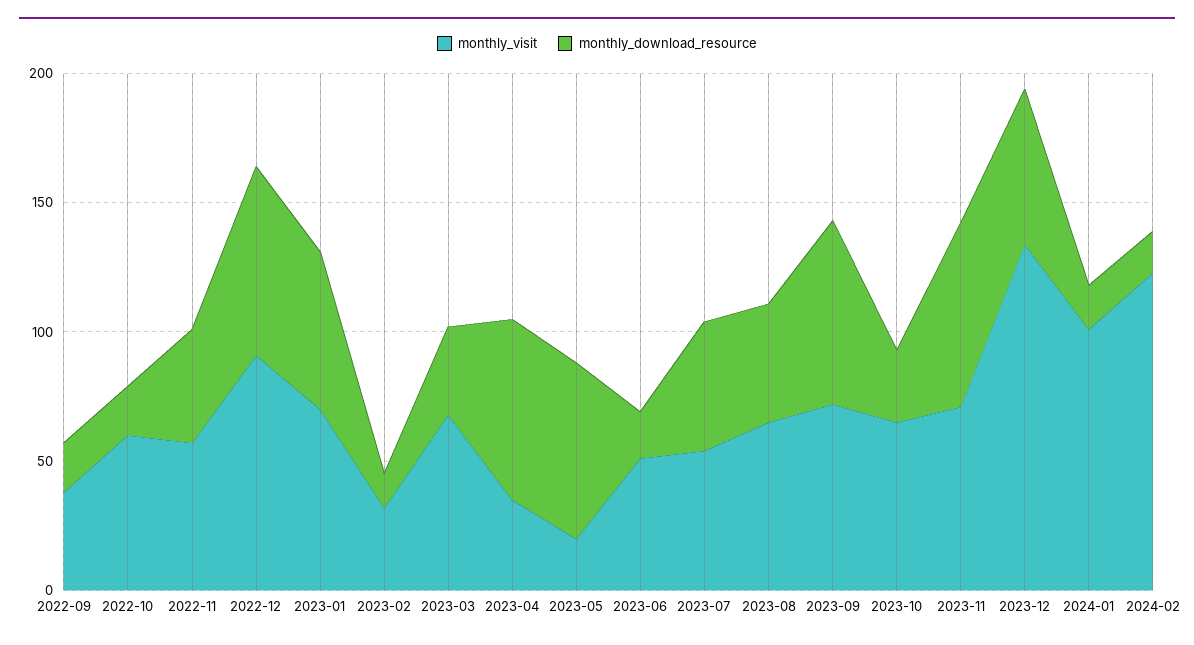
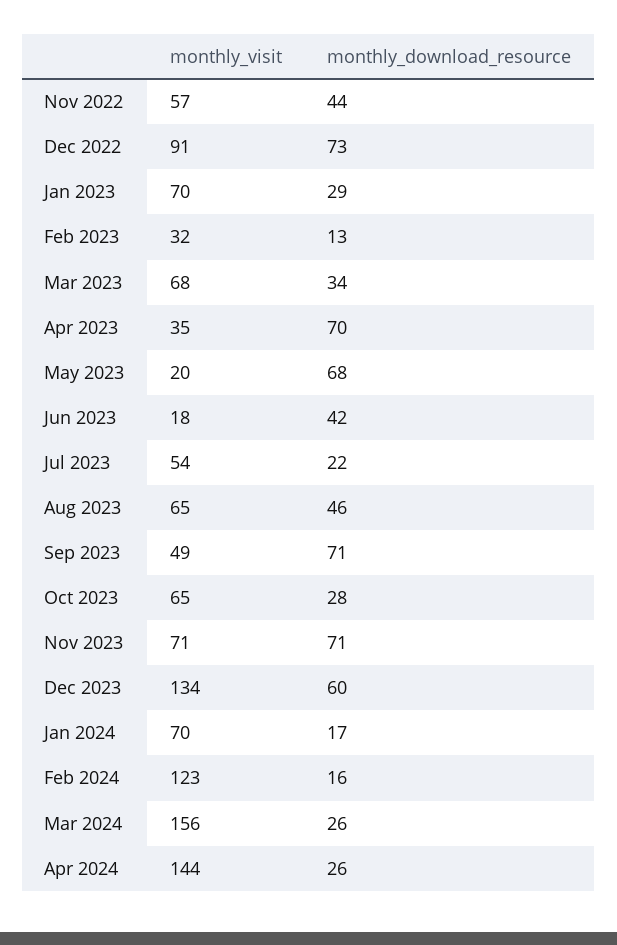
monthly_visit, 2022-09: 40 -> none
monthly_download_resource, 2022-09: 20 -> none
monthly_visit, 2022-10: 60 -> none
monthly_download_resource, 2022-10: 20 -> none
monthly_download_resource, 2023-01: 60 -> 29
monthly_visit, 2023-06: 50 -> 18
monthly_download_resource, 2023-06: 20 -> 42
monthly_download_resource, 2023-07: 50 -> 22
monthly_visit, 2023-09: 70 -> 49
monthly_visit, 2024-01: 100 -> 70
monthly_visit, Mar 2024: none -> 156
monthly_download_resource, Mar 2024: none -> 26
monthly_visit, Apr 2024: none -> 144
monthly_download_resource, Apr 2024: none -> 26

